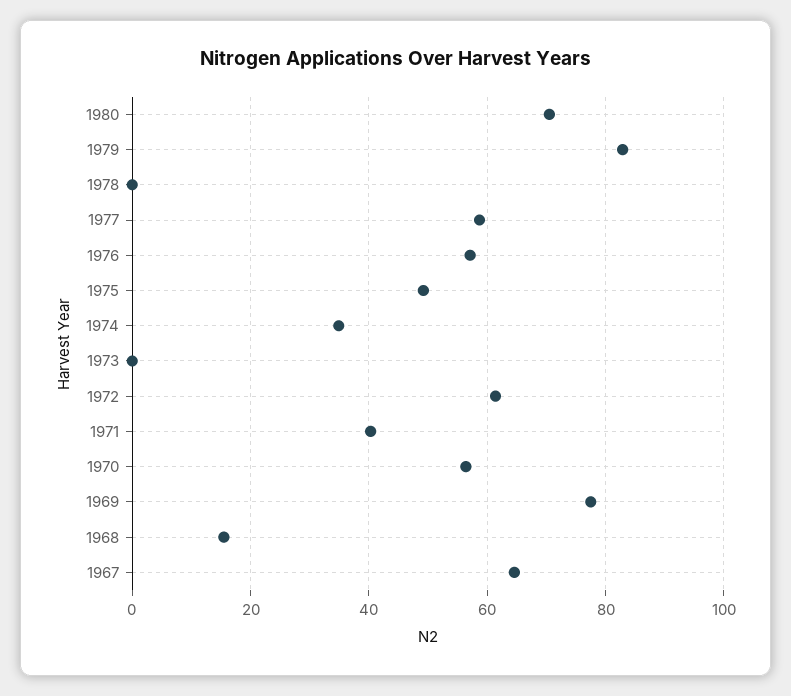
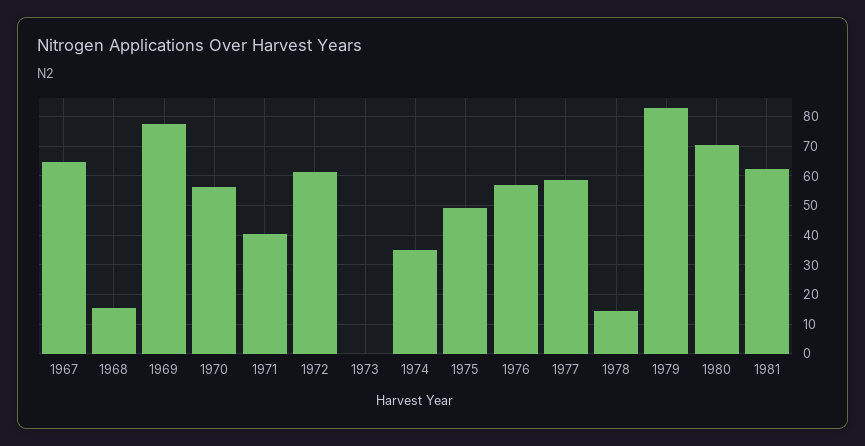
1978: 0 -> 15
1981: none -> 62.5

